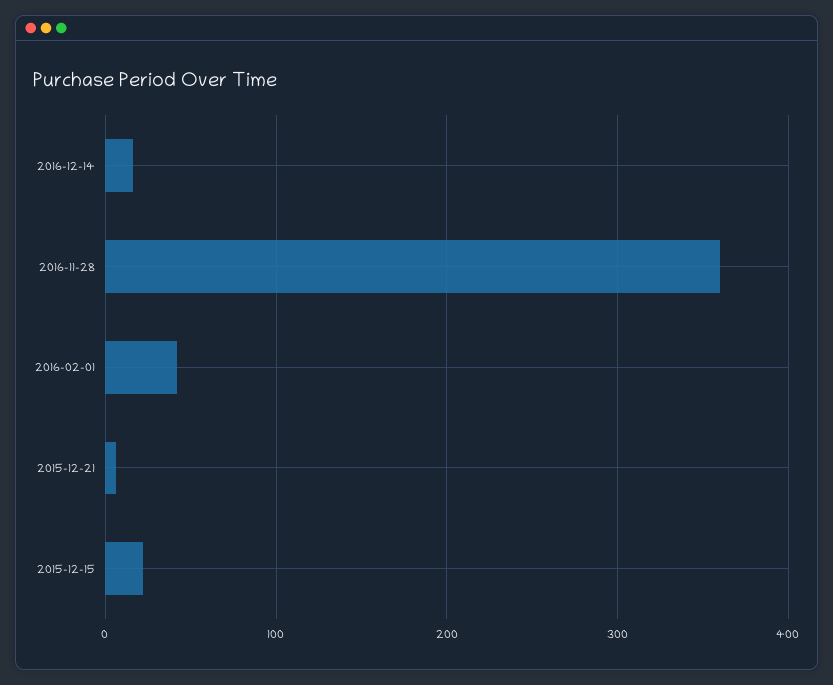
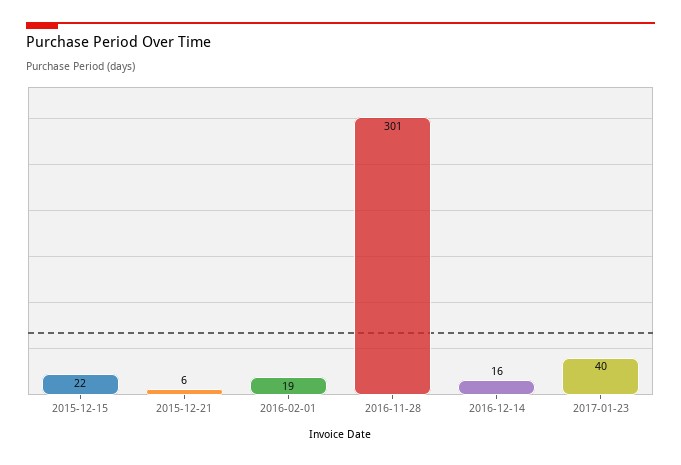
2016-11-28: 360 -> 301
2016-02-01: 40 -> 19
2017-01-23: none -> 40

